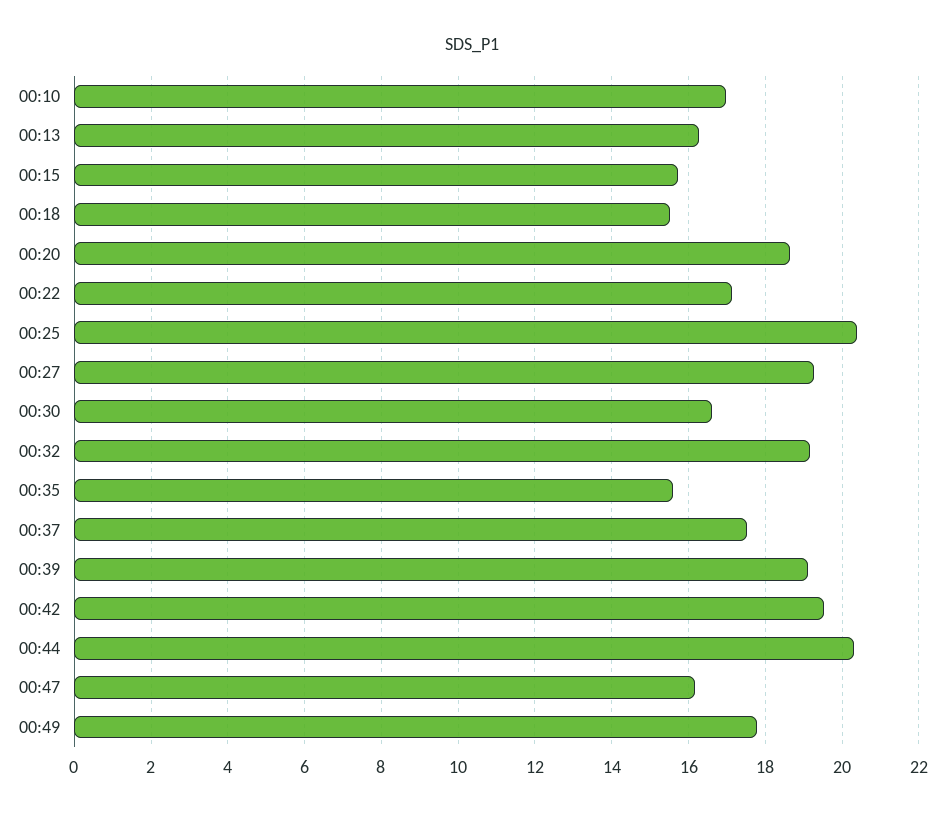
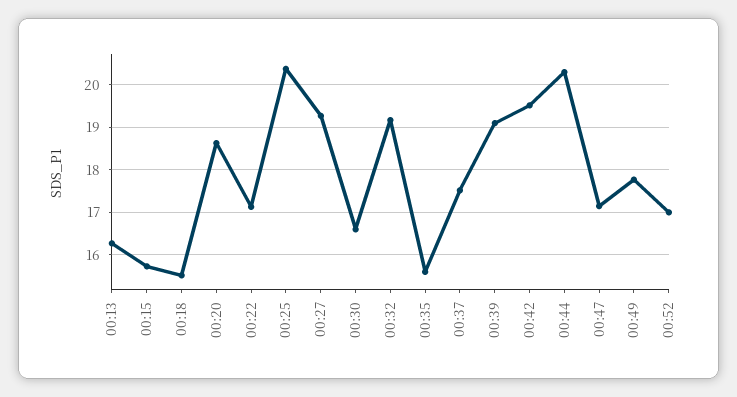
00:10: 17 -> none
00:47: 16.2 -> 17.2
00:52: none -> 17

